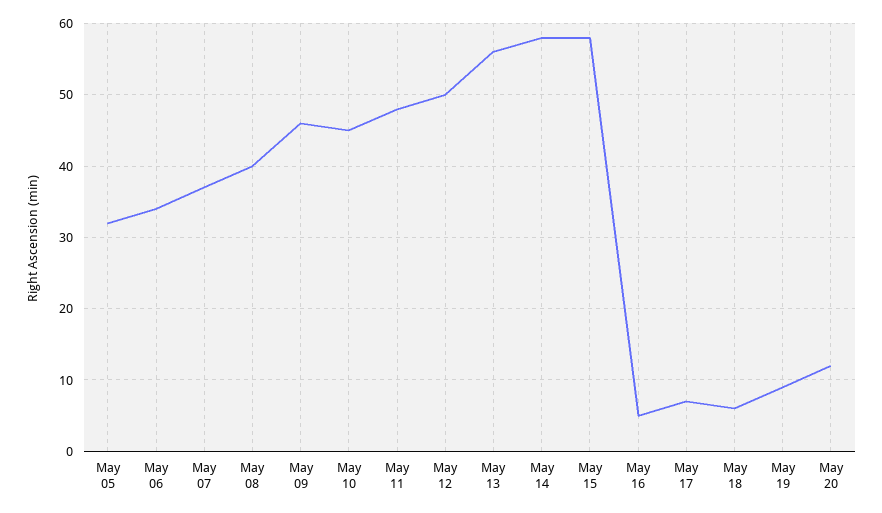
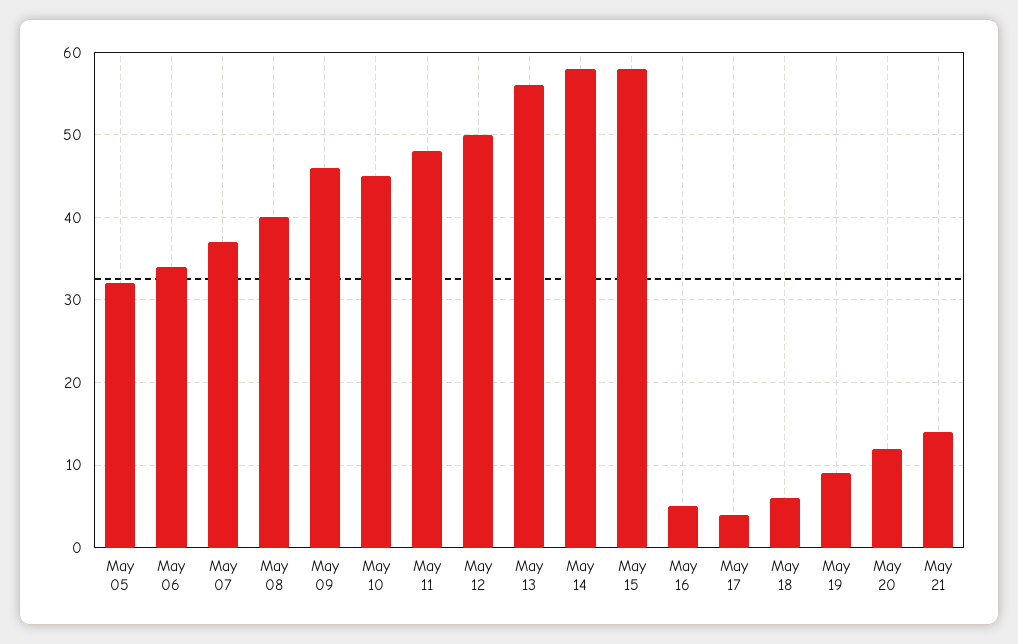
May 17: 7 -> 4
May 21: none -> 14

